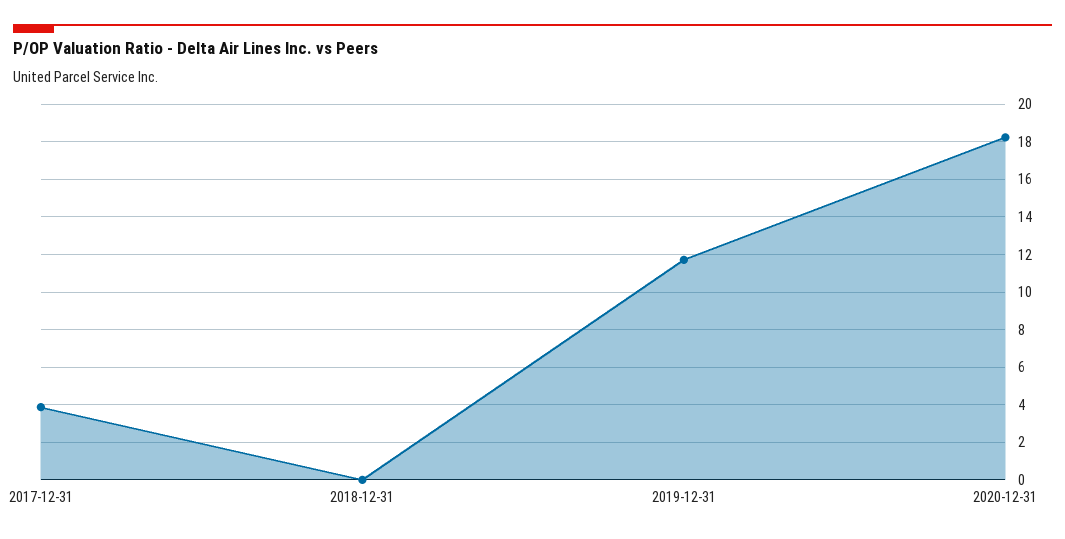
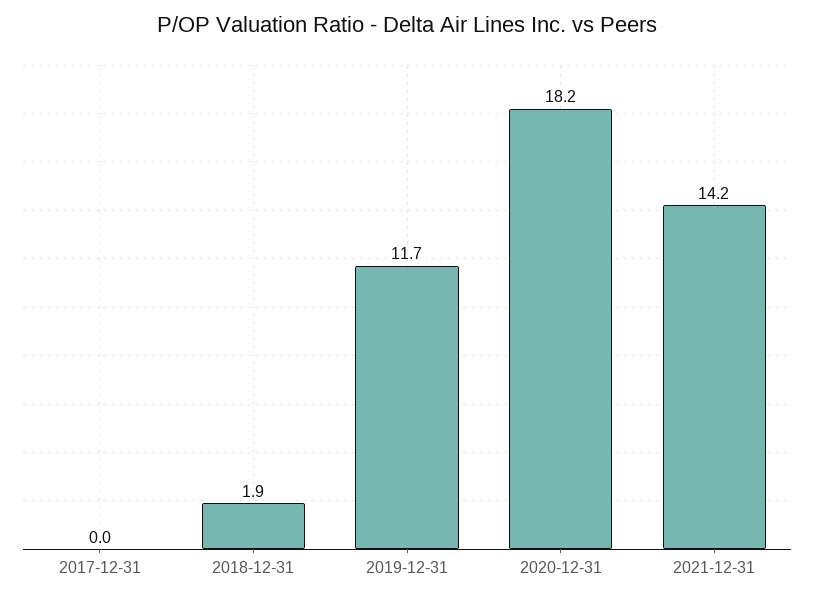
2017-12-31: 4 -> 0
2018-12-31: 0 -> 1.9
2021-12-31: none -> 14.2

